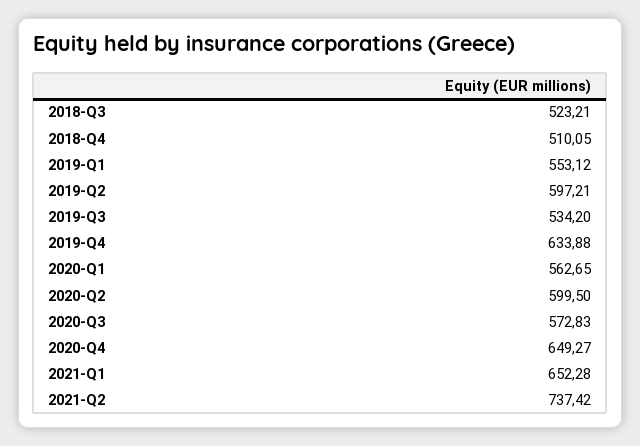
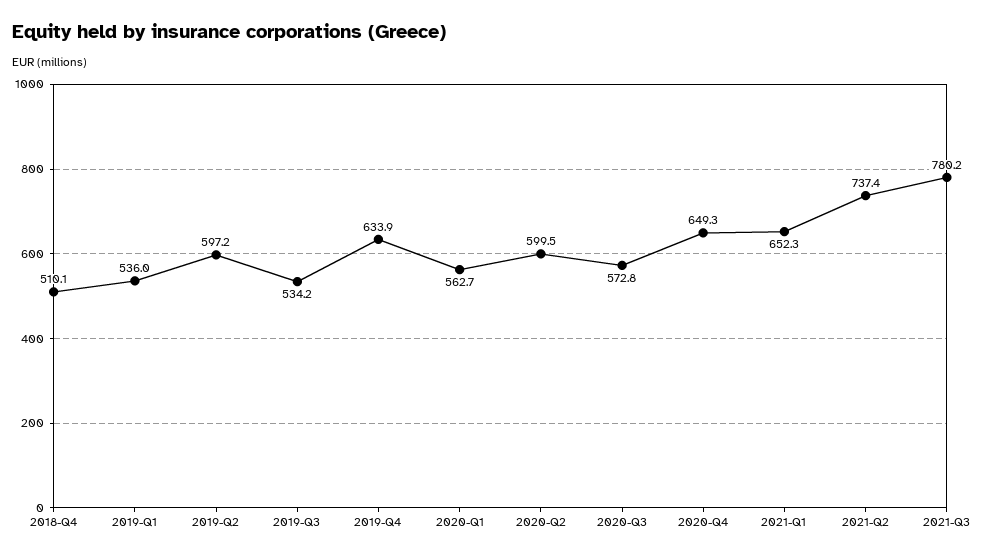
2018-Q3: 523.21 -> none
2019-Q1: 553.12 -> 536
2021-Q3: none -> 780.2

